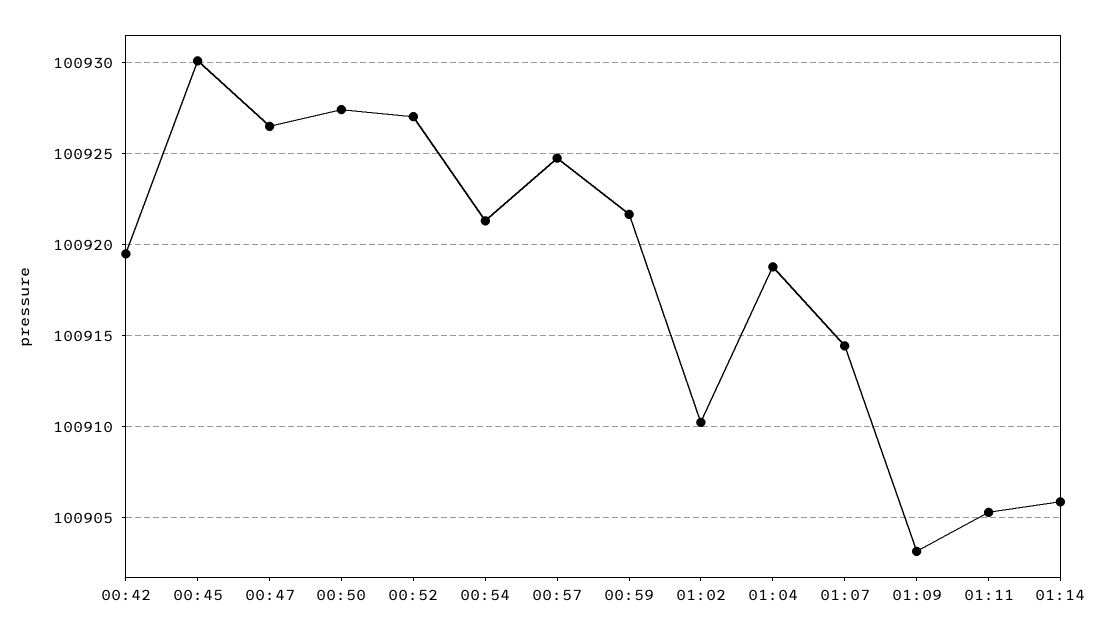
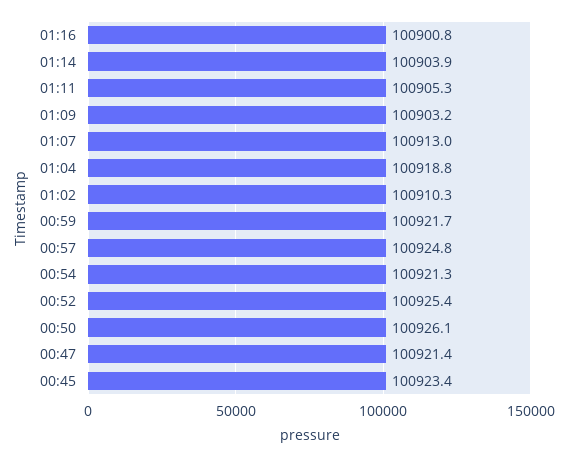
00:42: 100919.5 -> none
00:45: 100930 -> 100923.4
00:47: 100926.5 -> 100921.4
00:50: 100927.5 -> 100926.1
00:52: 100927 -> 100925.4
01:07: 100914.5 -> 100913
01:14: 100906 -> 100903.9
01:16: none -> 100900.8

